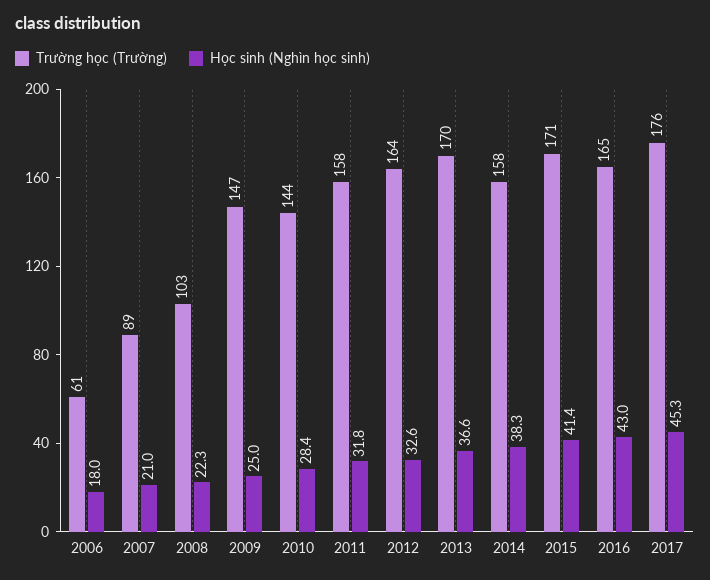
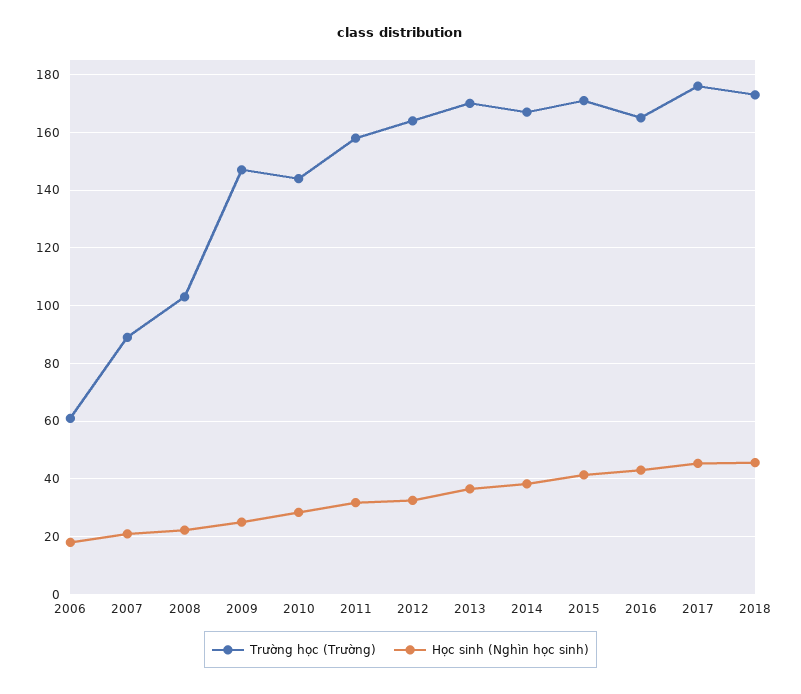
Trường học (Trường), 2014: 158 -> 167.5
Trường học (Trường), 2018: none -> 172.5
Học sinh (Nghìn học sinh), 2018: none -> 45

